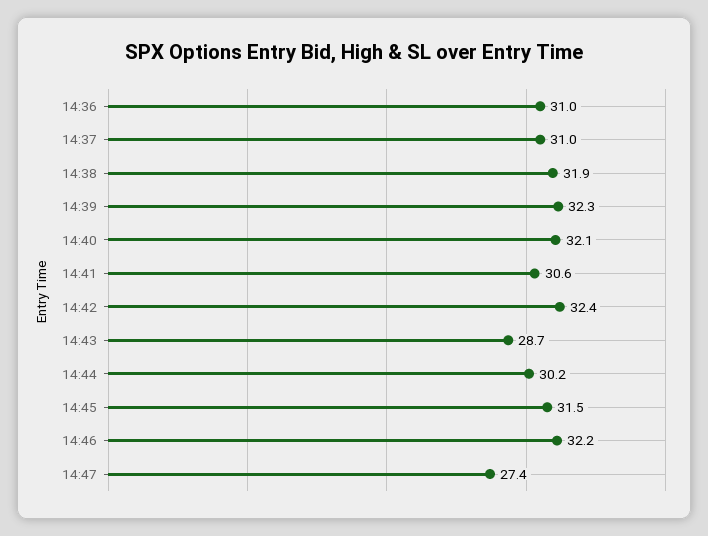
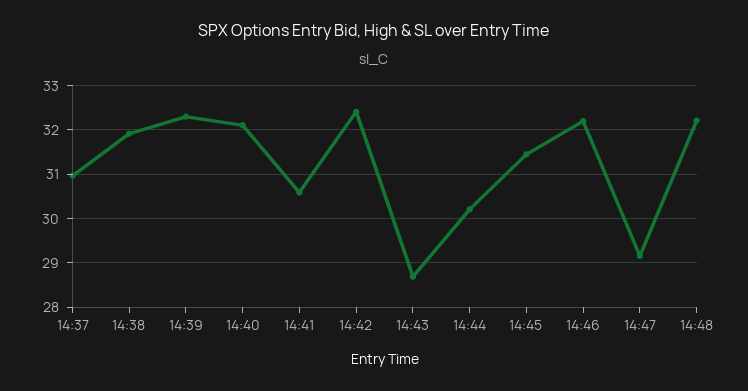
14:36: 31 -> none
14:47: 27.4 -> 29.2
14:48: none -> 32.2

